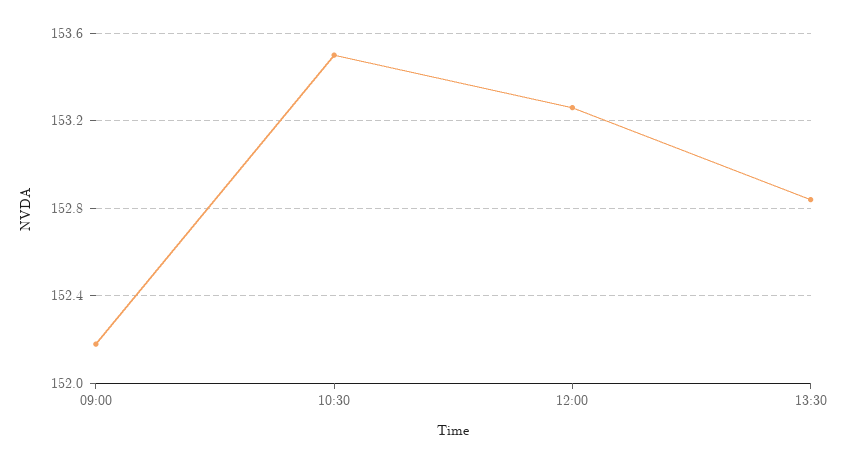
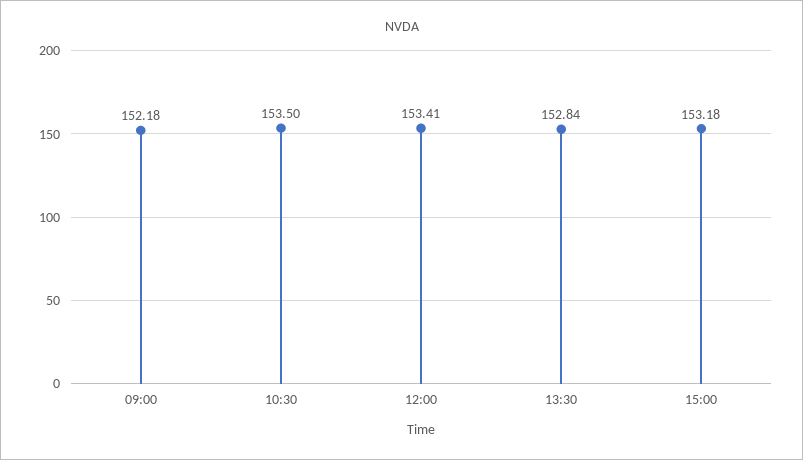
12:00: 153.25 -> 153.41
15:00: none -> 153.18

